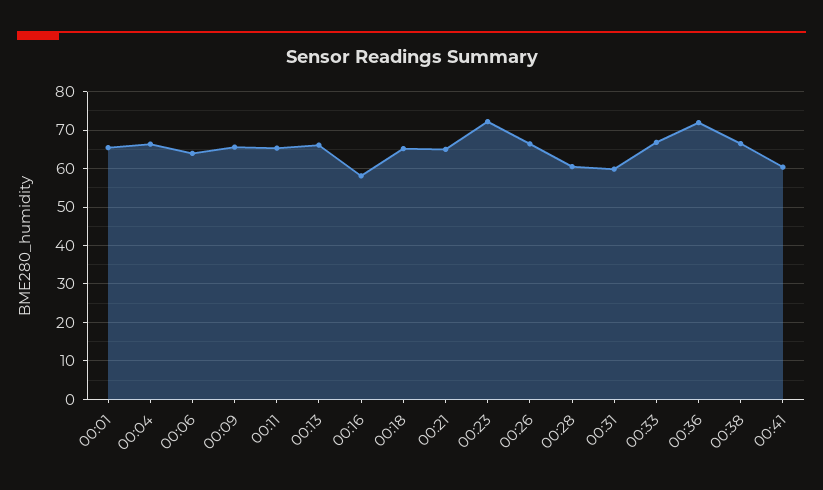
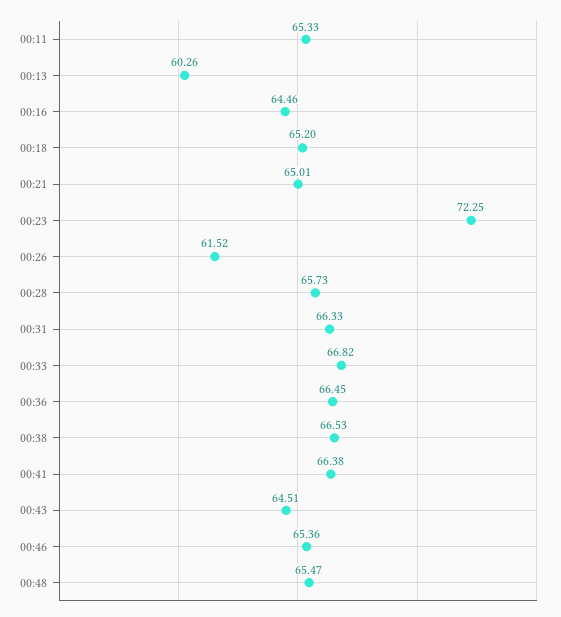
00:01: 66 -> none
00:04: 66 -> none
00:06: 64 -> none
00:09: 66 -> none
00:13: 66 -> 60.26
00:16: 58 -> 64.46
00:26: 66 -> 61.52
00:28: 60 -> 65.73
00:31: 60 -> 66.33
00:36: 72 -> 66.45
00:41: 60 -> 66.38
00:43: none -> 64.51
00:46: none -> 65.36
00:48: none -> 65.47

